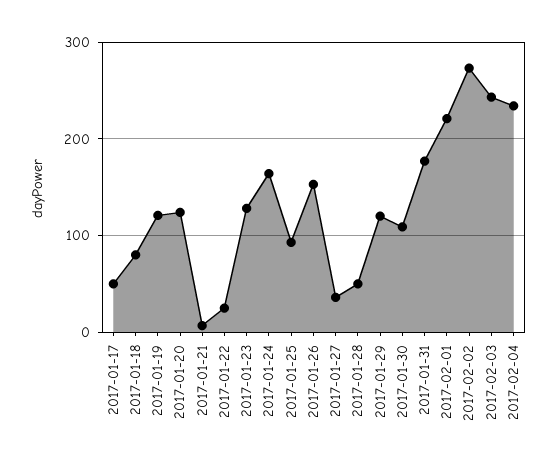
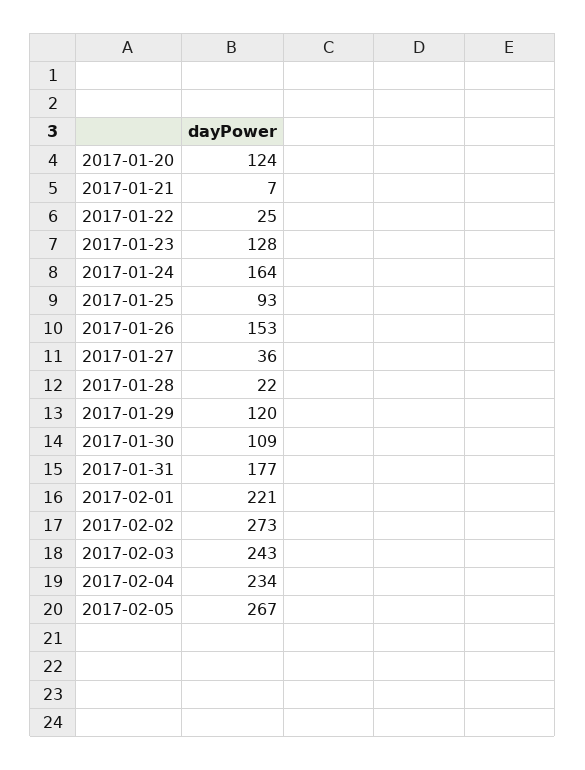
2017-01-17: 50 -> none
2017-01-18: 80 -> none
2017-01-19: 120 -> none
2017-01-28: 50 -> 22
2017-02-05: none -> 267

